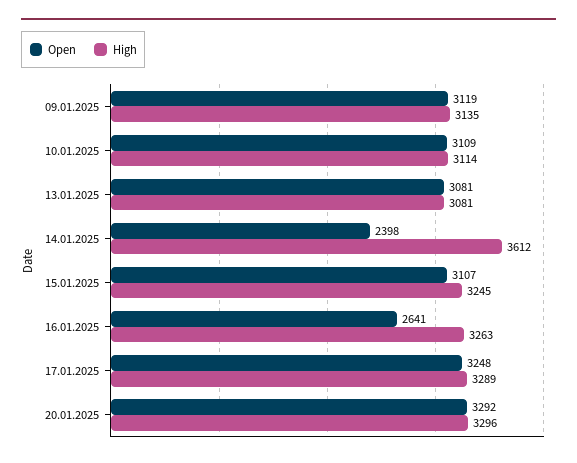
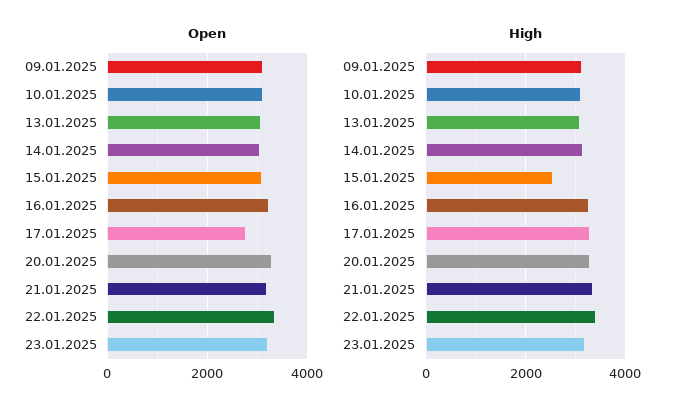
Open, 14.01.2025: 2398 -> 3000
High, 14.01.2025: 3612 -> 3200
High, 15.01.2025: 3245 -> 2600
Open, 16.01.2025: 2641 -> 3200
Open, 17.01.2025: 3248 -> 2800
Open, 21.01.2025: none -> 3200
Open, 22.01.2025: none -> 3400
Open, 23.01.2025: none -> 3200
High, 21.01.2025: none -> 3400
High, 22.01.2025: none -> 3400
High, 23.01.2025: none -> 3200

